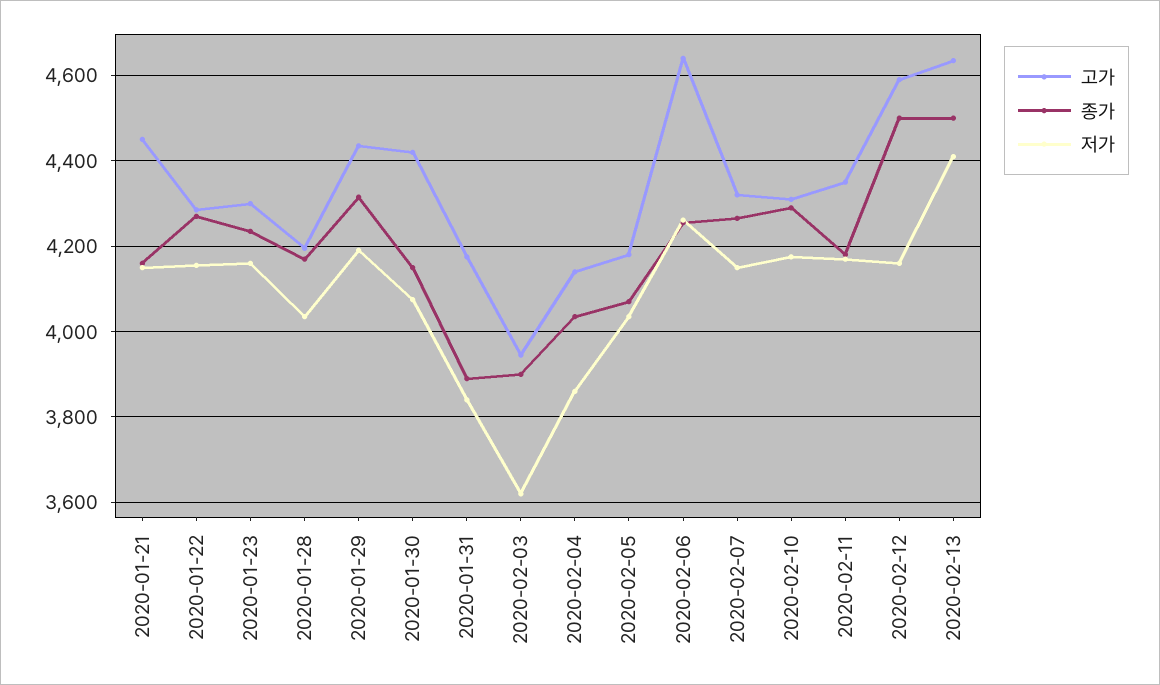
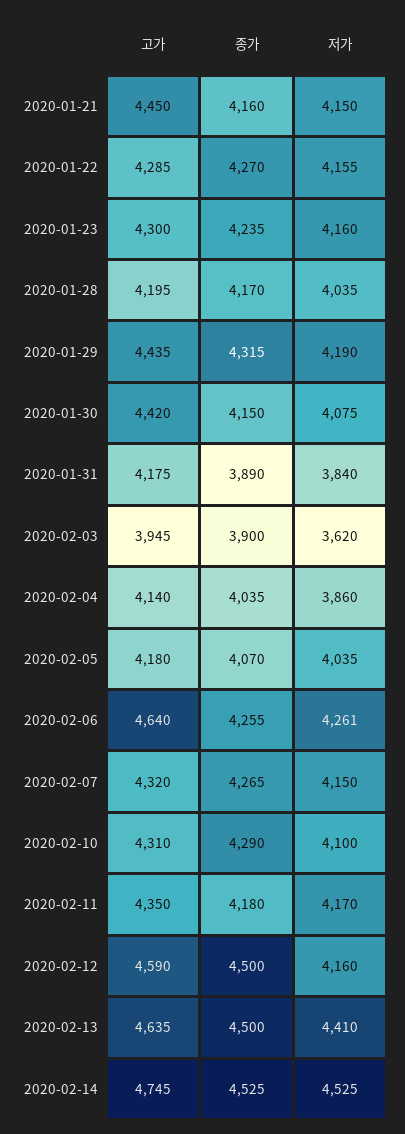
저가, 2020-02-10: 4180 -> 4100
고가, 2020-02-14: none -> 4745
종가, 2020-02-14: none -> 4525
저가, 2020-02-14: none -> 4525

